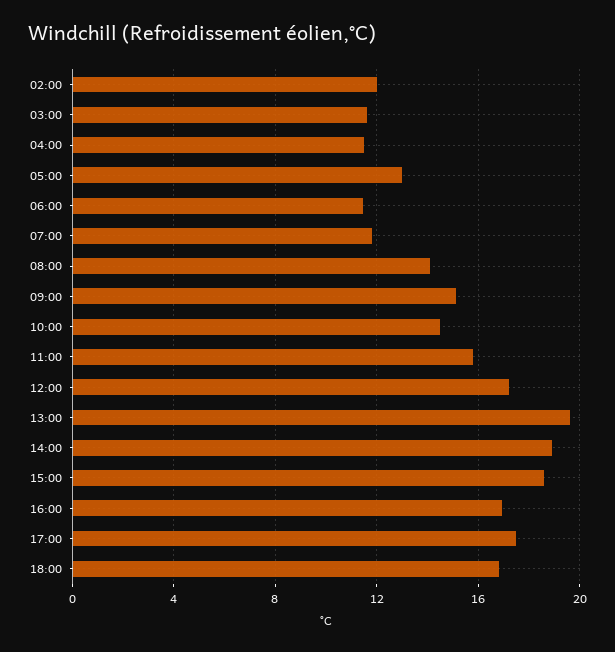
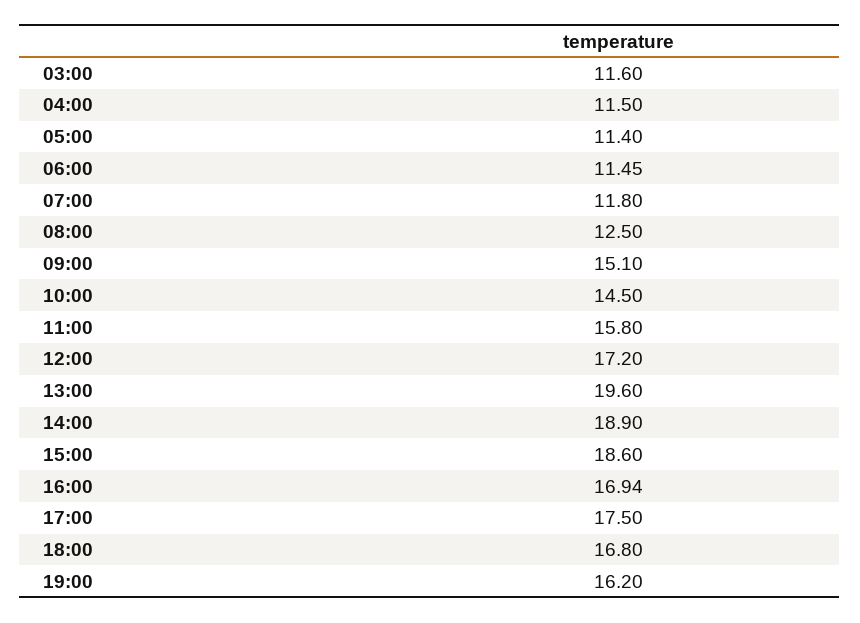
02:00: 12 -> none
05:00: 13 -> 11.4
08:00: 14 -> 12.5
19:00: none -> 16.2

